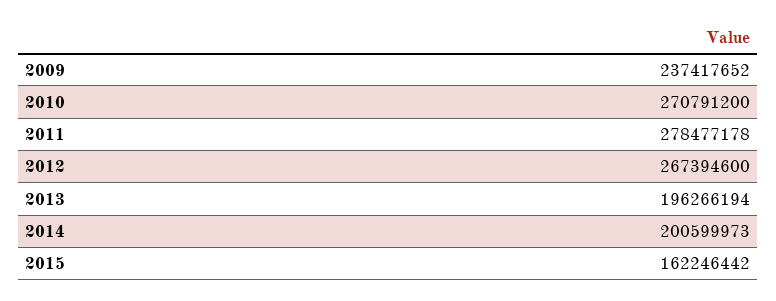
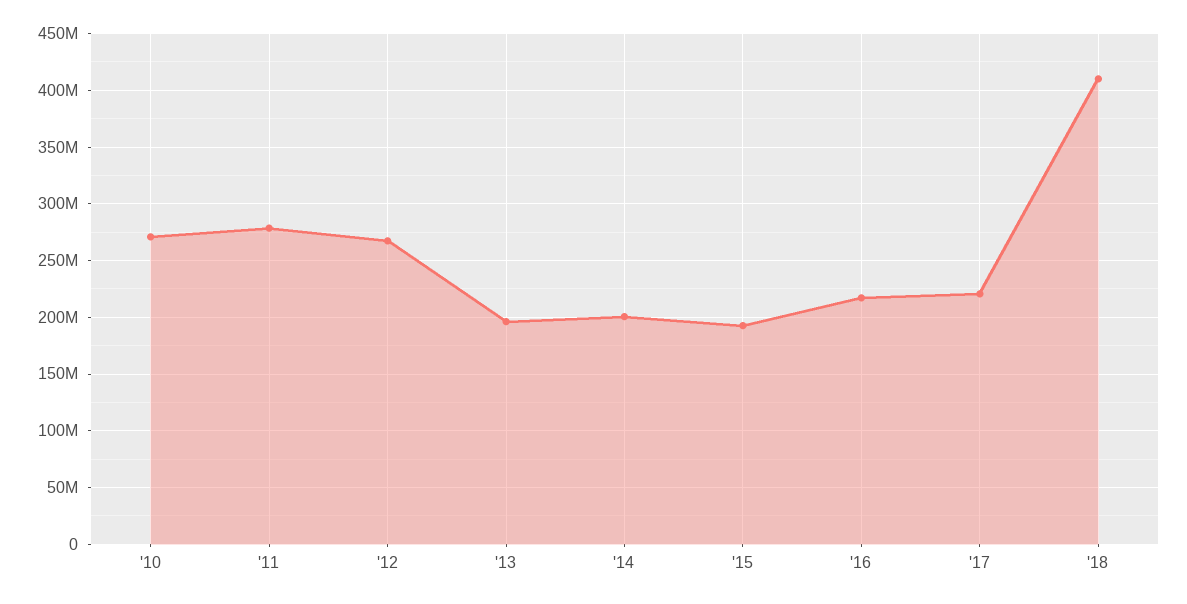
2009: 237417652 -> none
2015: 162246442 -> 190000000
'16: none -> 220000000
'17: none -> 220000000
'18: none -> 410000000

